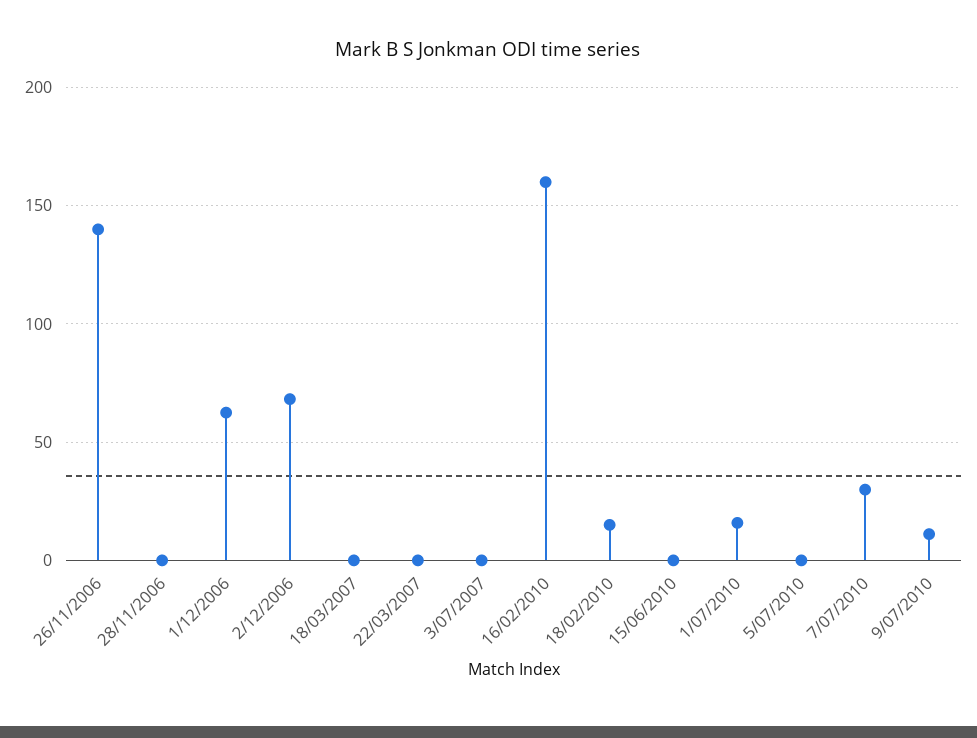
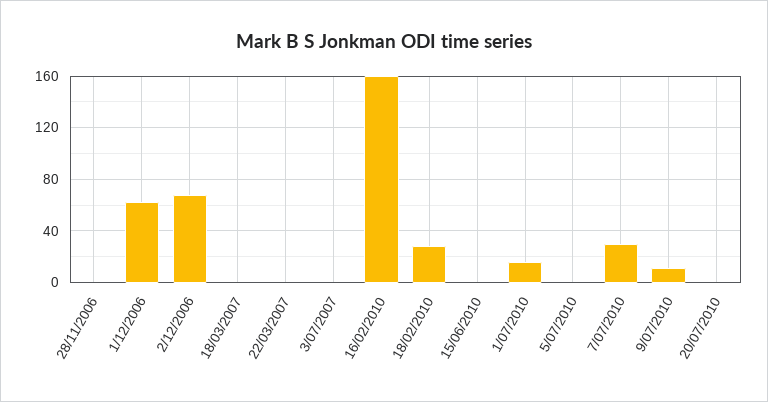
26/11/2006: 140 -> none
18/02/2010: 15 -> 30
20/07/2010: none -> 0

